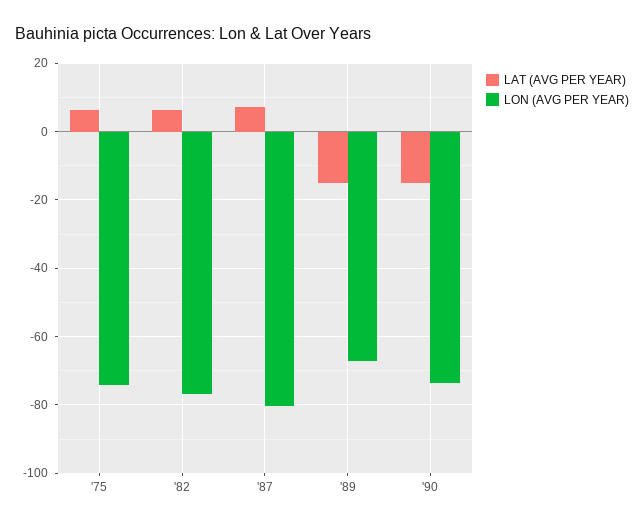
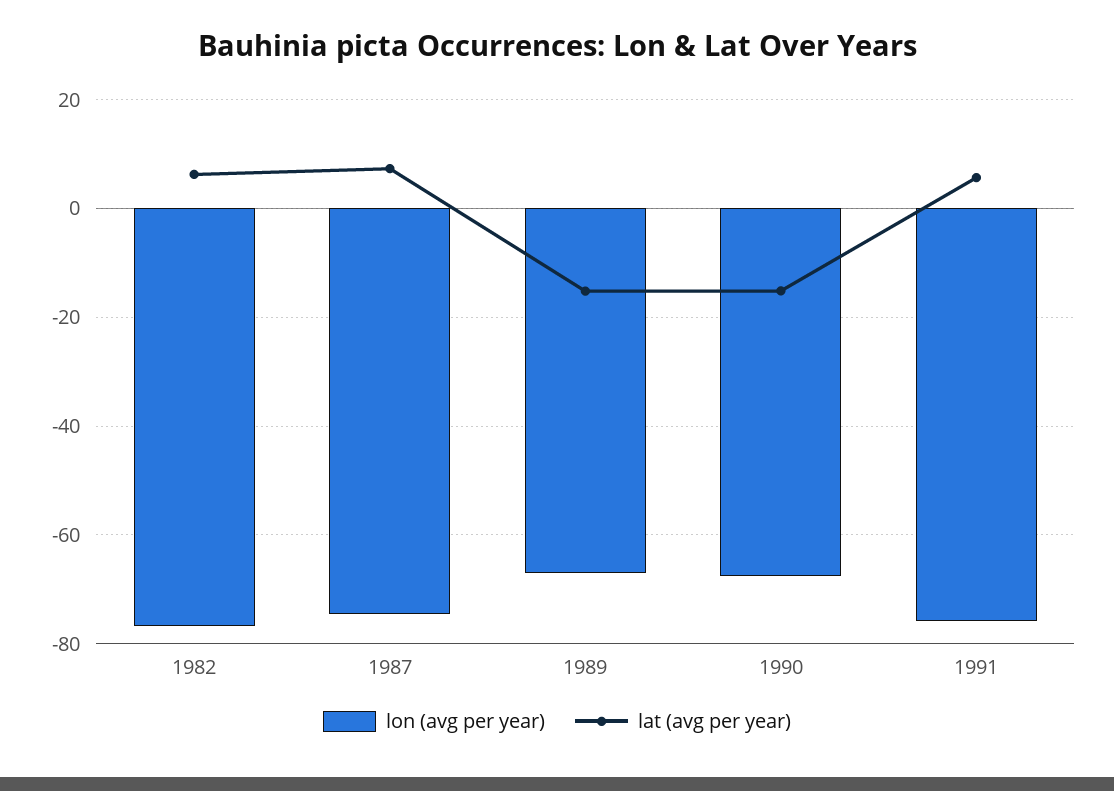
LAT (AVG PER YEAR), '75: 6 -> none
LON (AVG PER YEAR), '75: -74 -> none
LON (AVG PER YEAR), '87: -80 -> -74
LON (AVG PER YEAR), '90: -74 -> -68
LON (AVG PER YEAR), 1991: none -> -76
LAT (AVG PER YEAR), 1991: none -> 6

